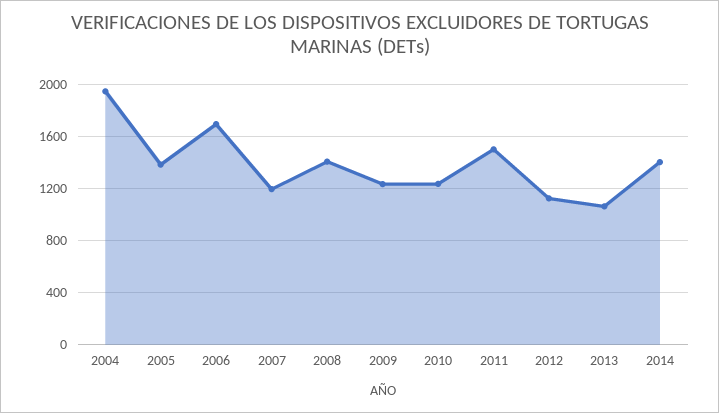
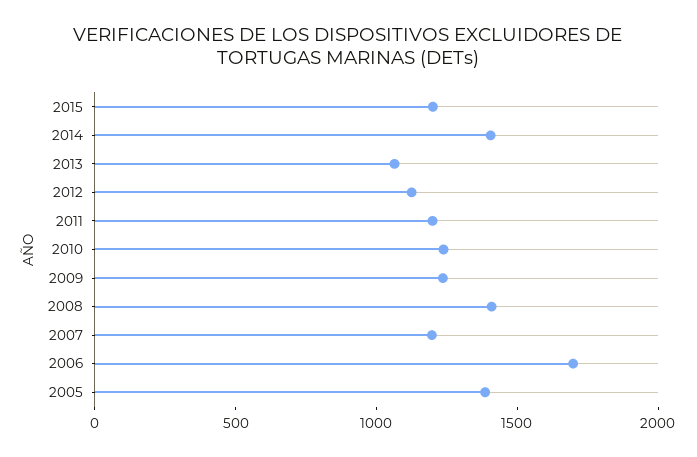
2004: 1950 -> none
2011: 1500 -> 1200
2015: none -> 1200

